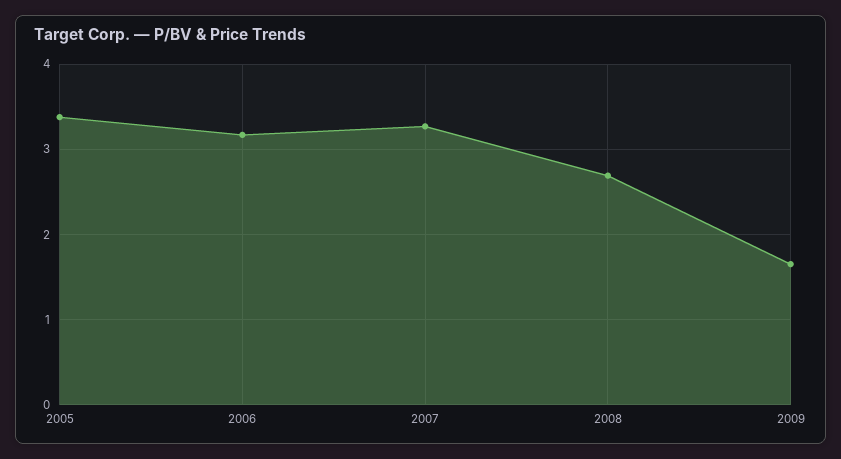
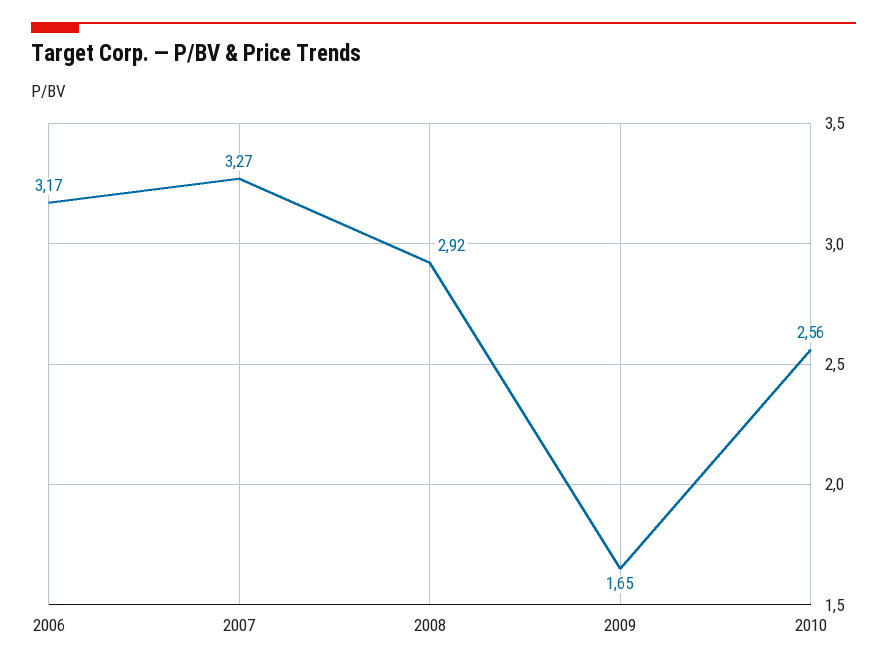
2005: 3.4 -> none
2008: 2.7 -> 2.92
2010: none -> 2.56

